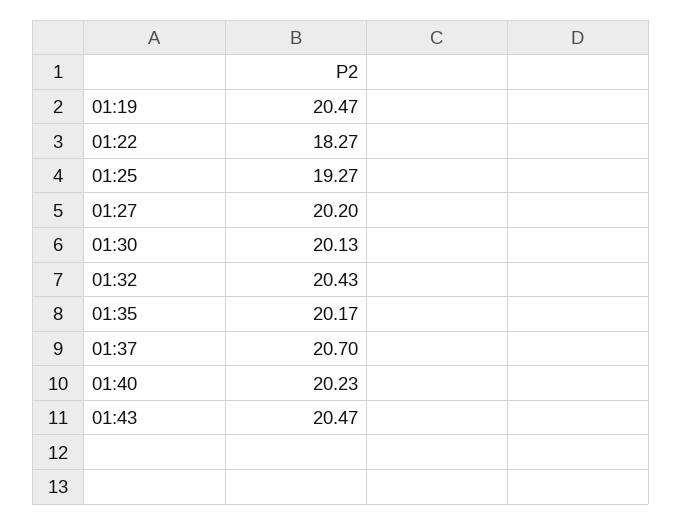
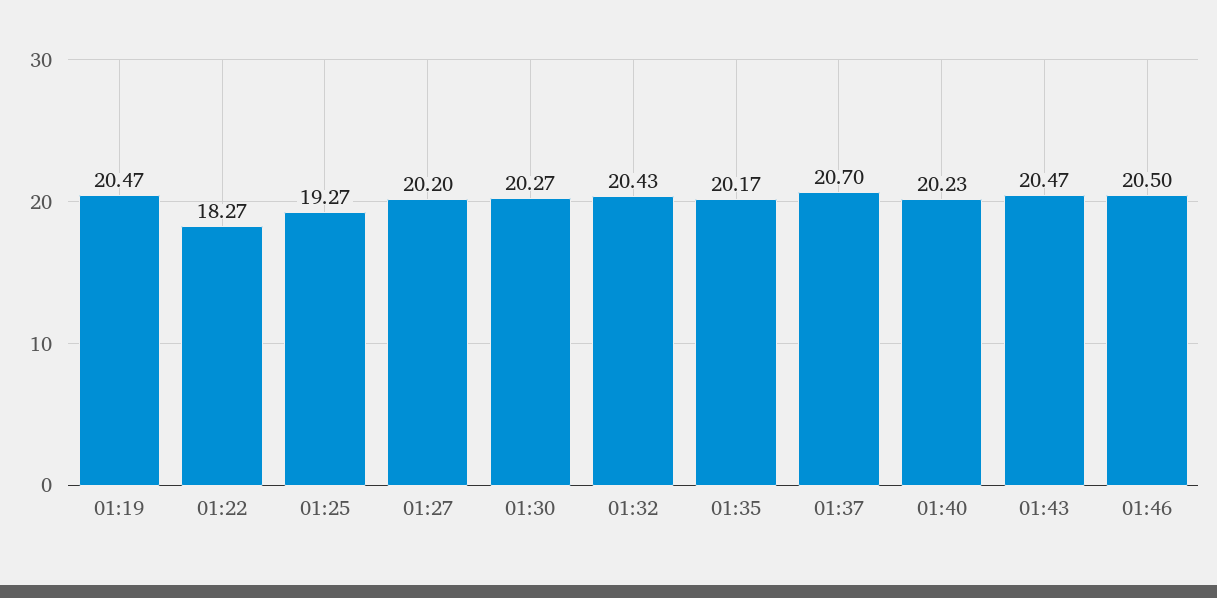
01:30: 20.13 -> 20.27
01:46: none -> 20.5

